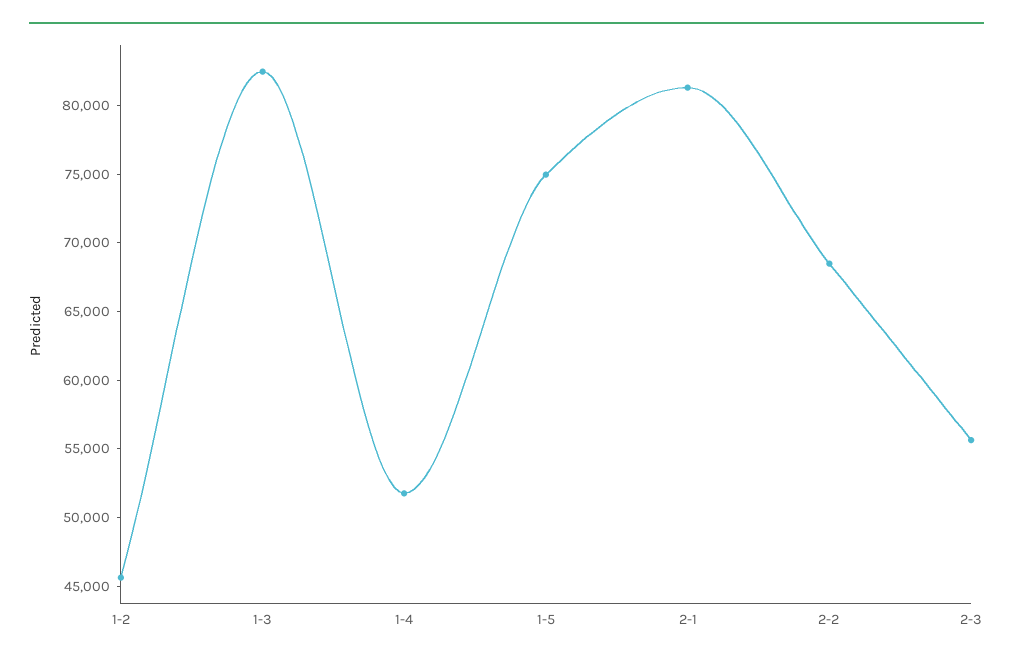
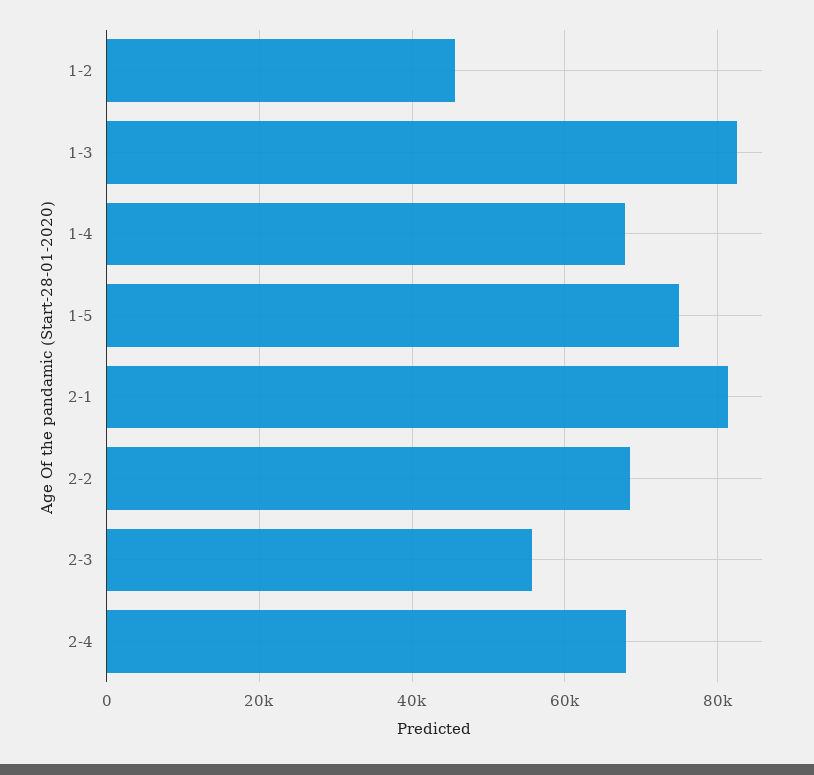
1-4: 52000 -> 68000
2-4: none -> 68000

